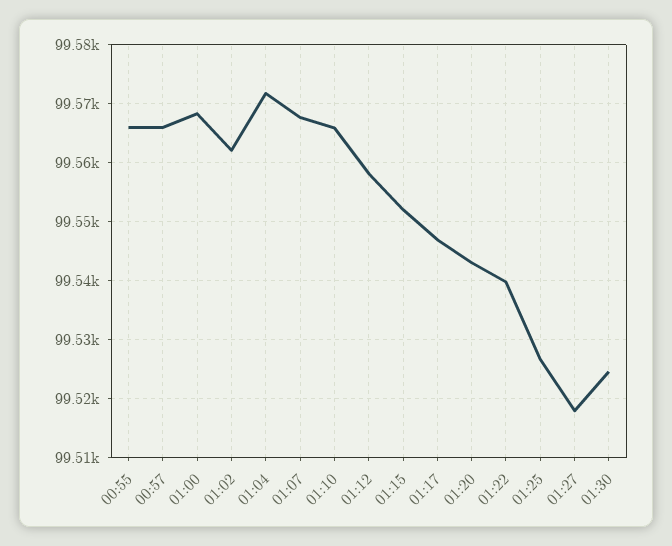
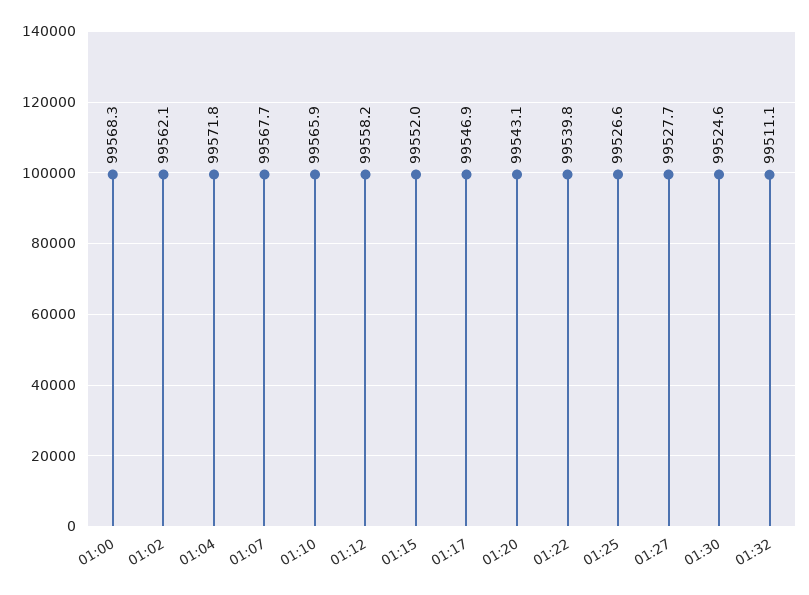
00:55: 99566 -> none
00:57: 99566 -> none
01:27: 99518 -> 99527.7
01:32: none -> 99511.1

